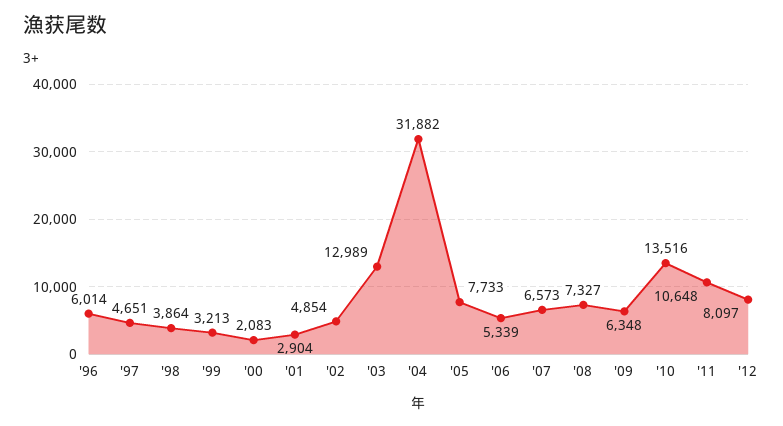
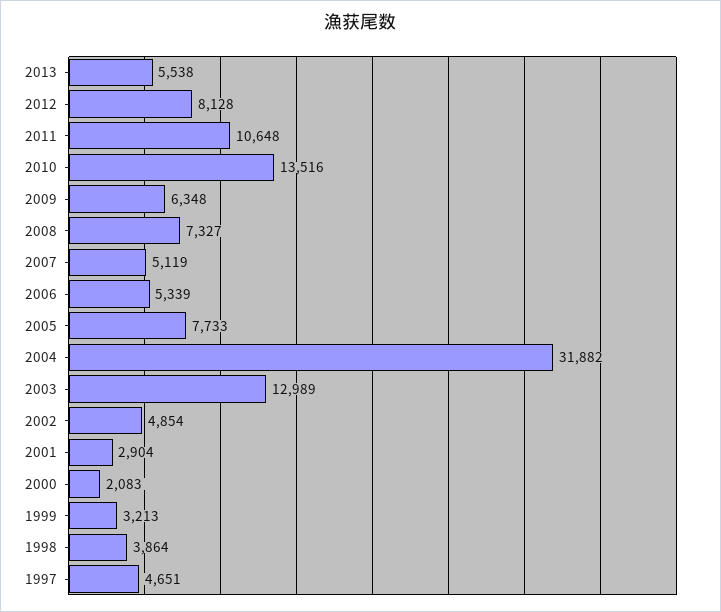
'96: 6014 -> none
'07: 6573 -> 5119
'12: 8097 -> 8128
2013: none -> 5538

